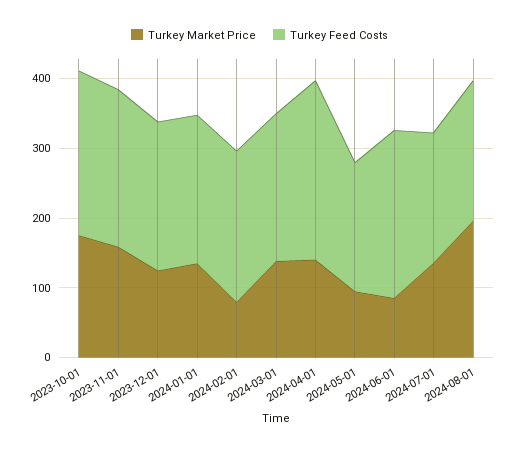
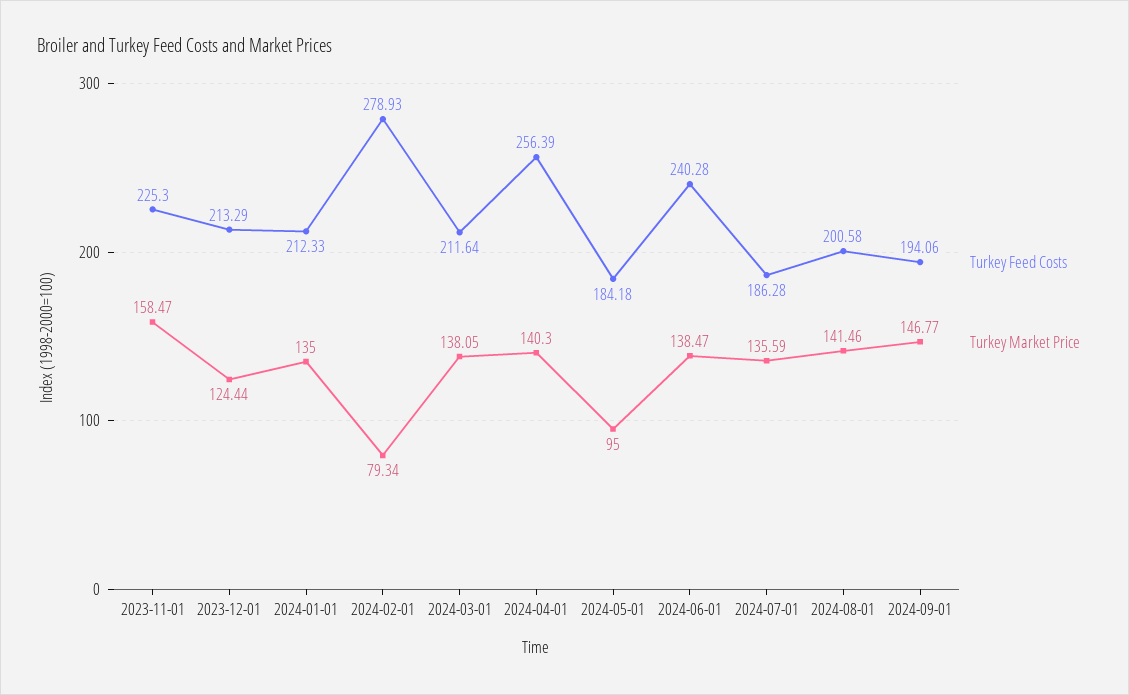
Turkey Market Price, 2023-10-01: 180 -> none
Turkey Feed Costs, 2023-10-01: 240 -> none
Turkey Feed Costs, 2024-02-01: 220 -> 278.93
Turkey Market Price, 2024-06-01: 80 -> 138.47
Turkey Market Price, 2024-08-01: 200 -> 141.46
Turkey Feed Costs, 2024-09-01: none -> 194.06
Turkey Market Price, 2024-09-01: none -> 146.77

